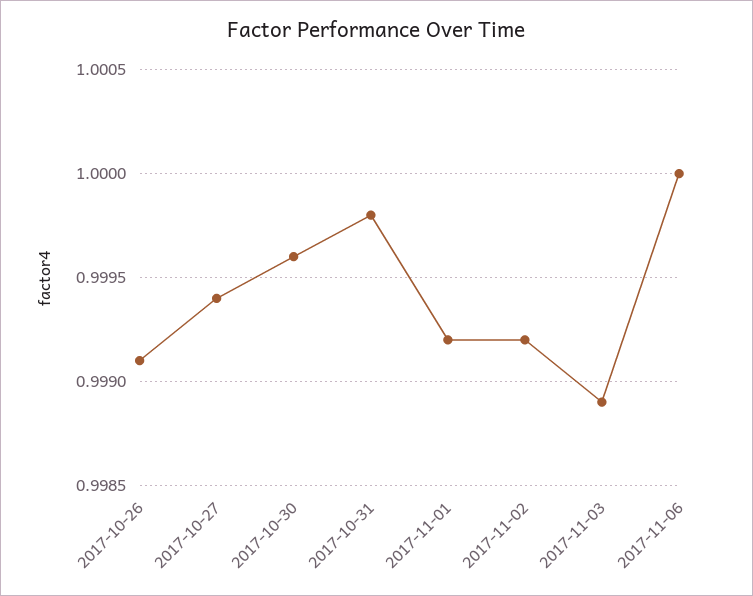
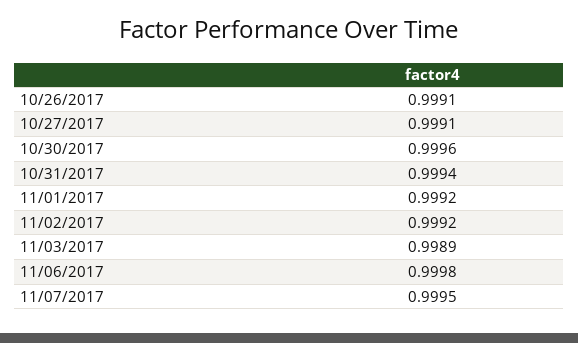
2017-10-27: 0.9994 -> 0.9991
2017-10-31: 0.9998 -> 0.9994
2017-11-06: 1 -> 0.9998
11/07/2017: none -> 0.9995

